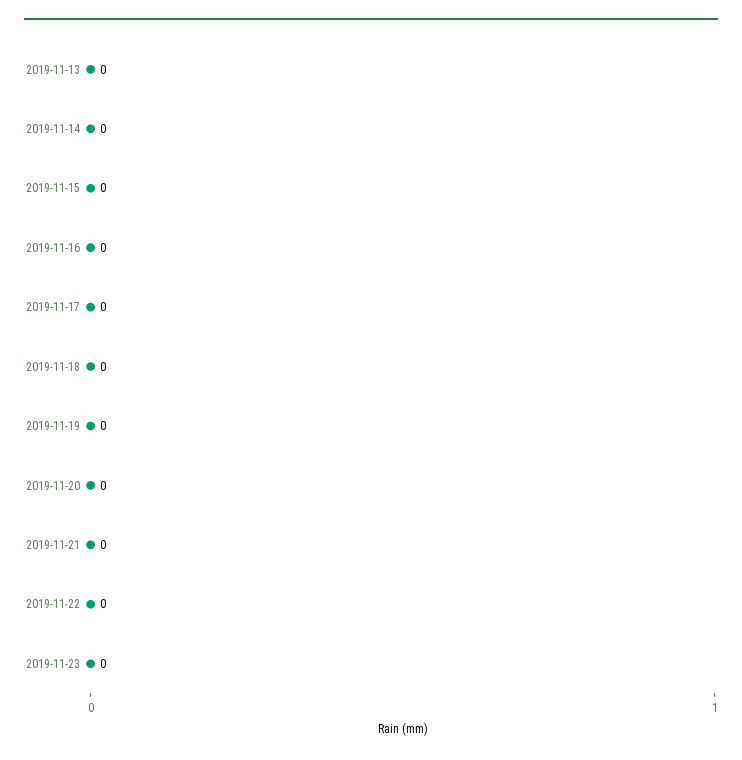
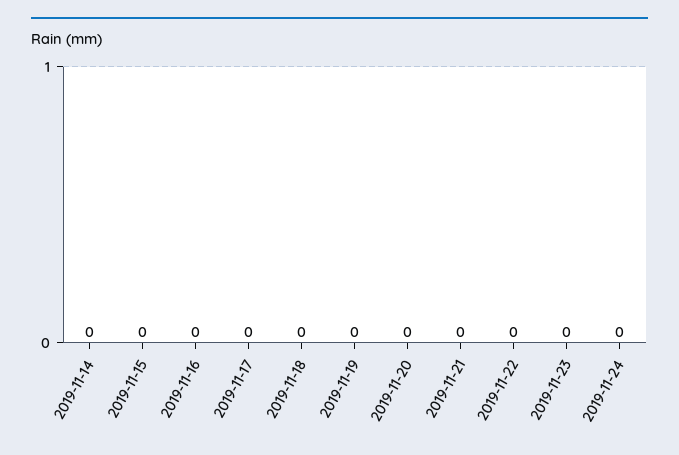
2019-11-13: 0 -> none
2019-11-24: none -> 0

